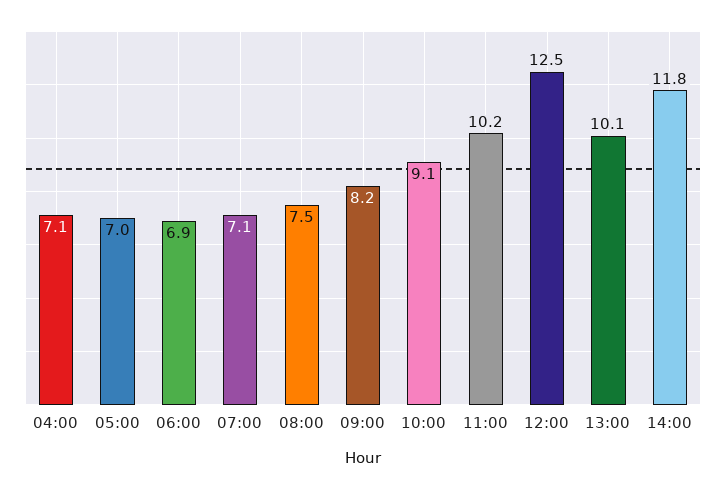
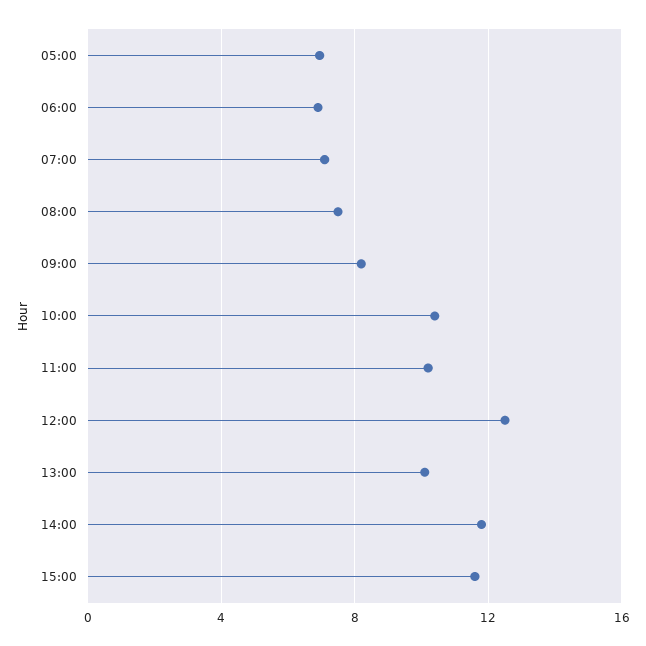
04:00: 7.1 -> none
10:00: 9.1 -> 10.5
15:00: none -> 11.5

